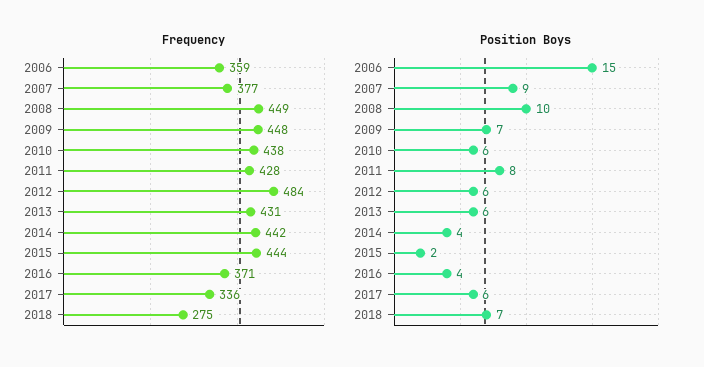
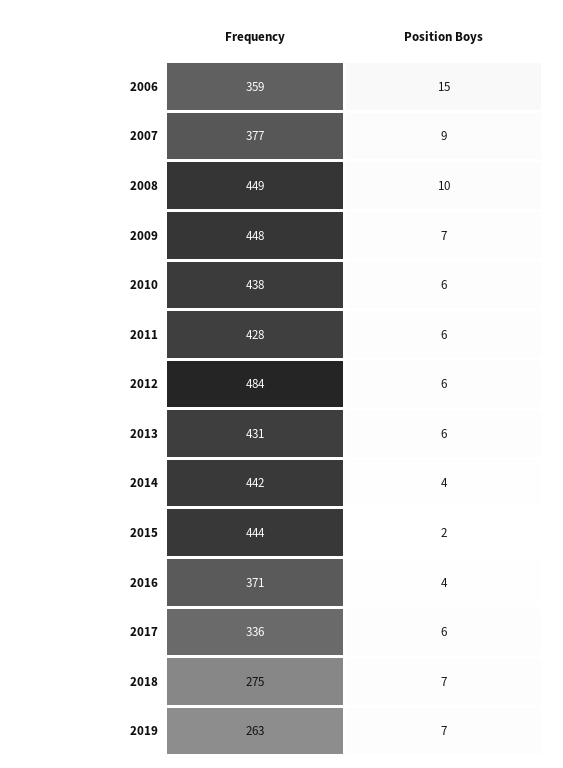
Position Boys, 2011: 8 -> 6
Frequency, 2019: none -> 263
Position Boys, 2019: none -> 7

